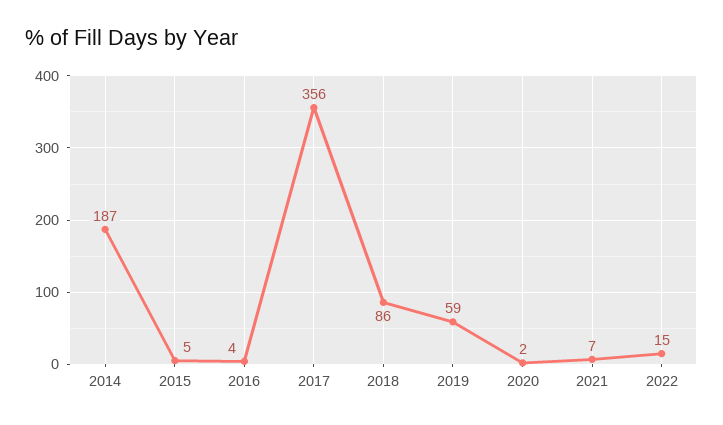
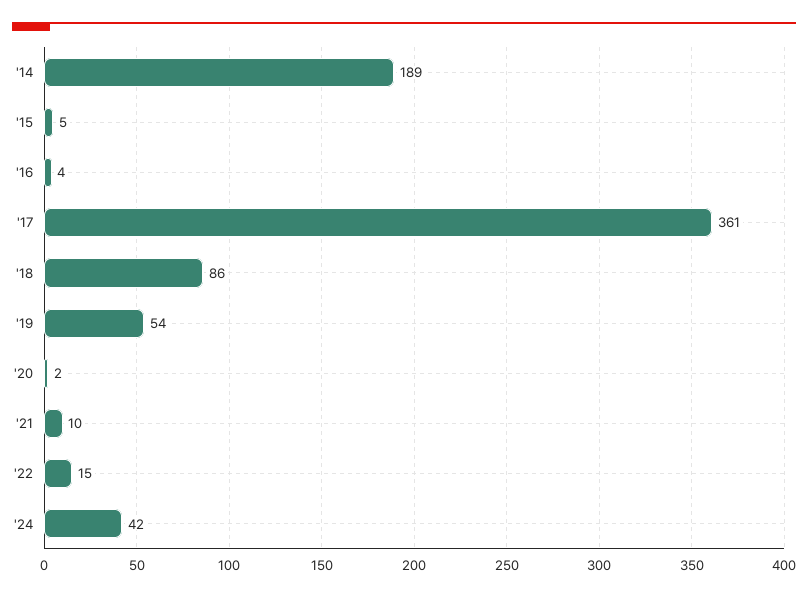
2014: 187 -> 189
2017: 356 -> 361
2019: 59 -> 54
2021: 7 -> 10
'24: none -> 42

